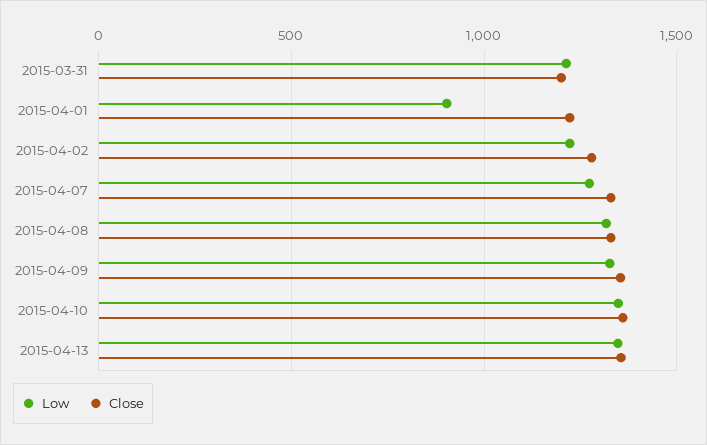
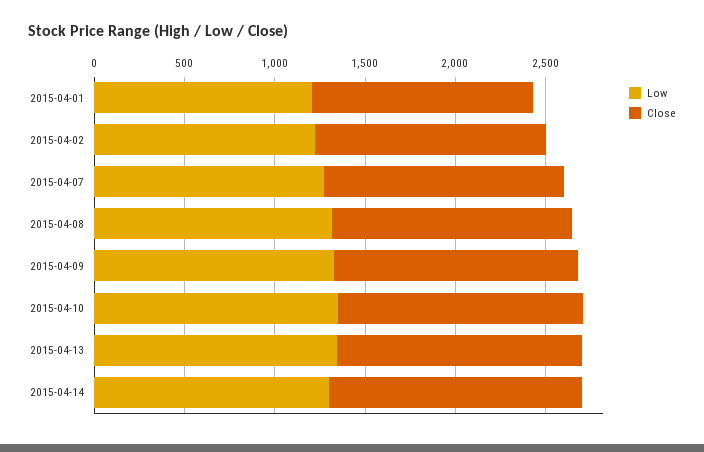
Low, 2015-03-31: 1200 -> none
Close, 2015-03-31: 1200 -> none
Low, 2015-04-01: 900 -> 1200
Low, 2015-04-14: none -> 1300
Close, 2015-04-14: none -> 1400

